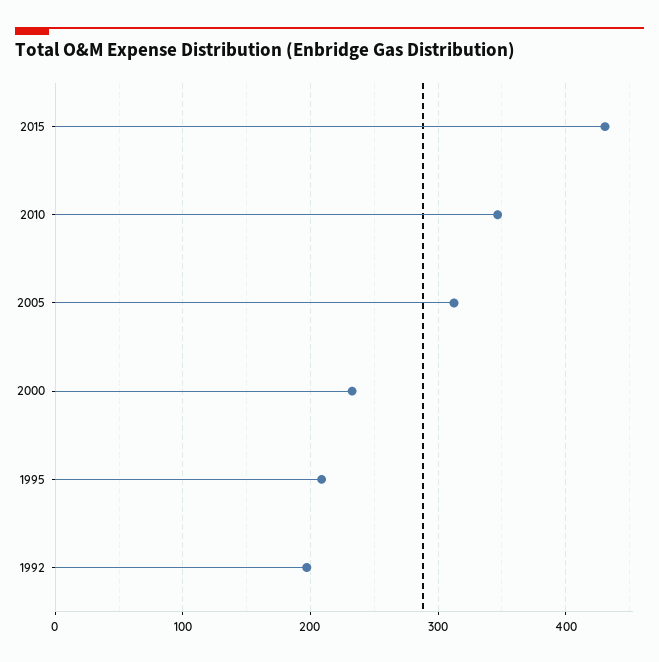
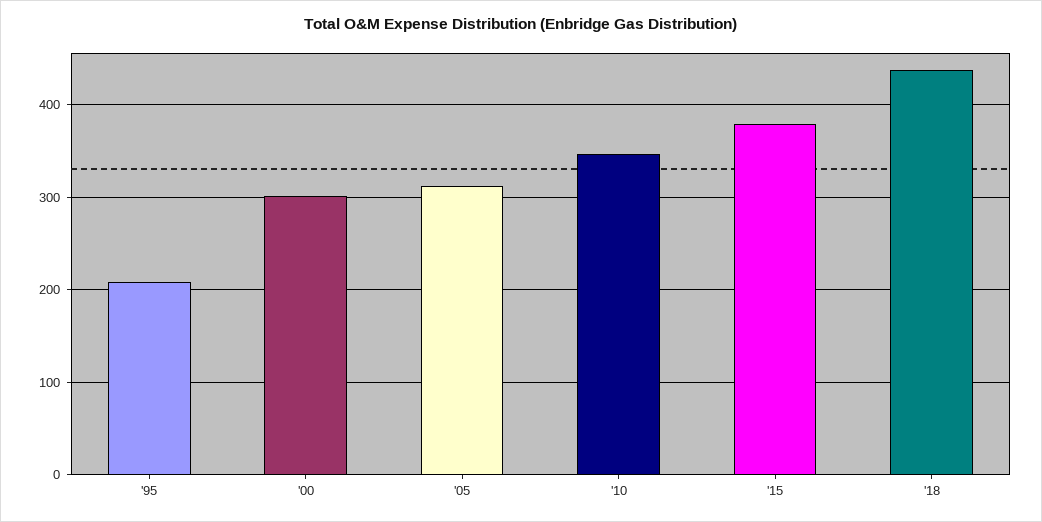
2015: 430 -> 380
2000: 230 -> 300
1992: 200 -> none
'18: none -> 440

